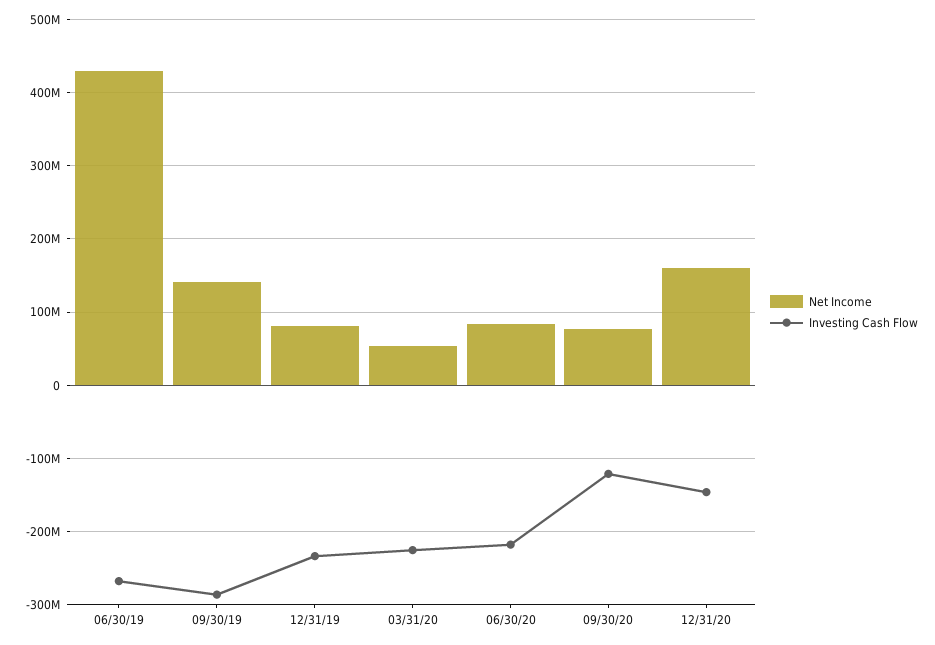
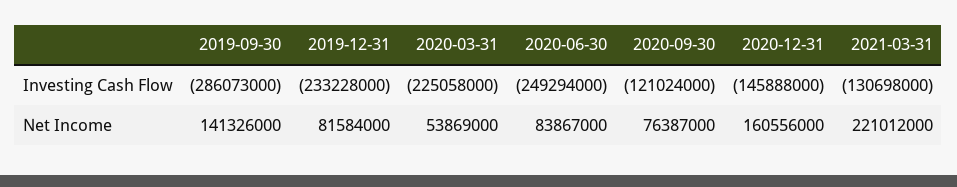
Net Income, 06/30/19: 430000000 -> none
Investing Cash Flow, 06/30/19: -270000000 -> none
Investing Cash Flow, 06/30/20: -220000000 -> -249294000
Investing Cash Flow, 2021-03-31: none -> -130698000
Net Income, 2021-03-31: none -> 221012000

